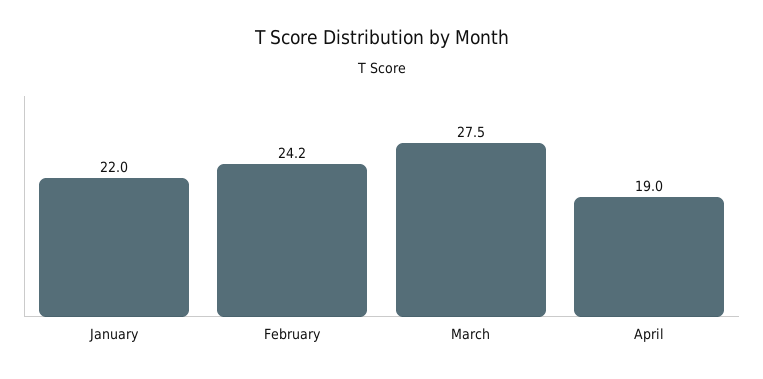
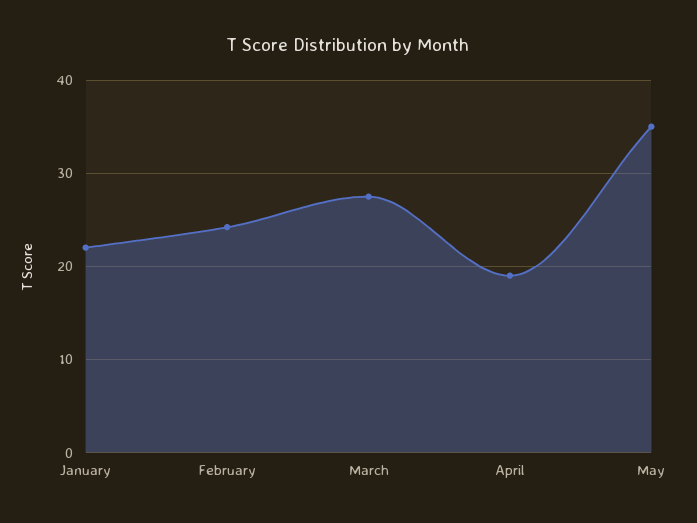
May: none -> 35

